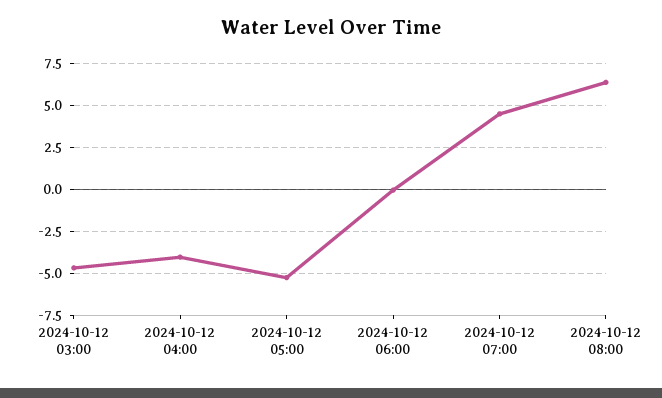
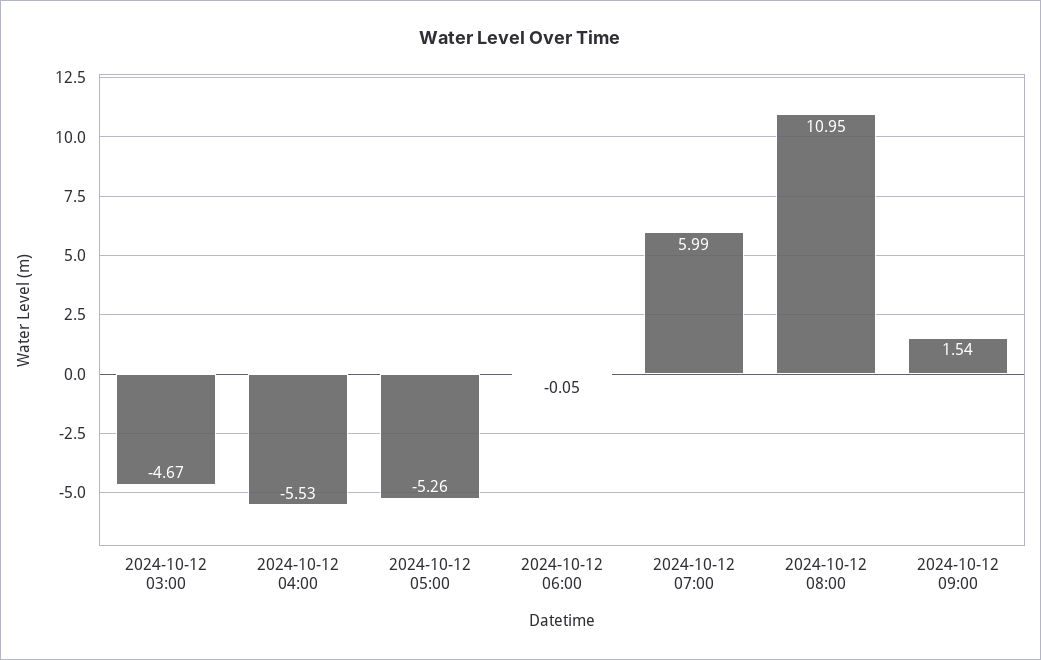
2024-10-12 04:00: -4 -> -5.53
2024-10-12 07:00: 4.5 -> 5.99
2024-10-12 08:00: 6.5 -> 10.95
2024-10-12 09:00: none -> 1.54

